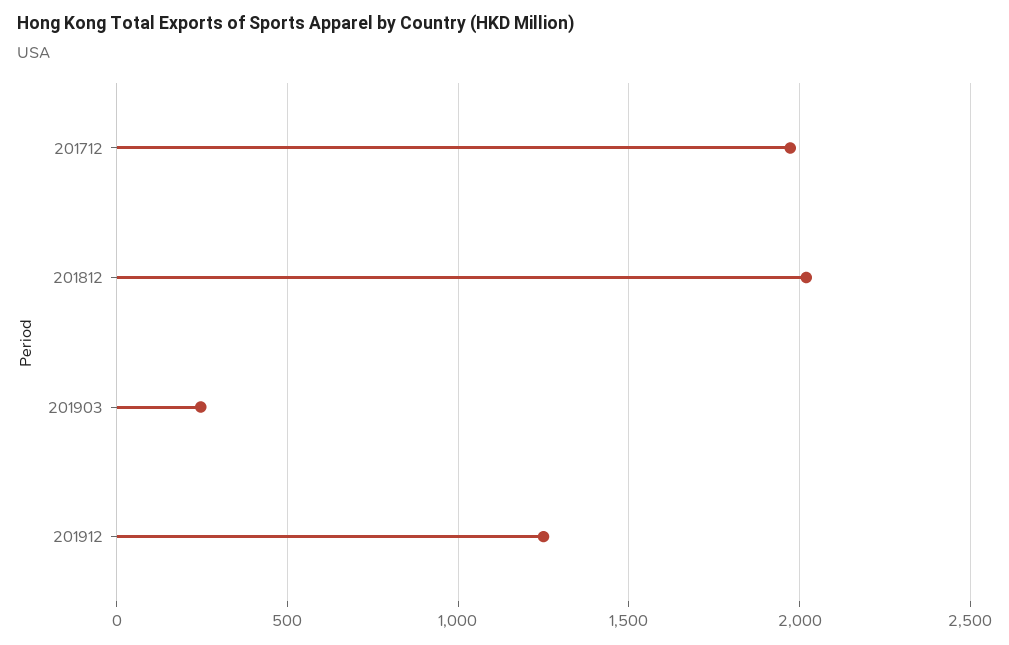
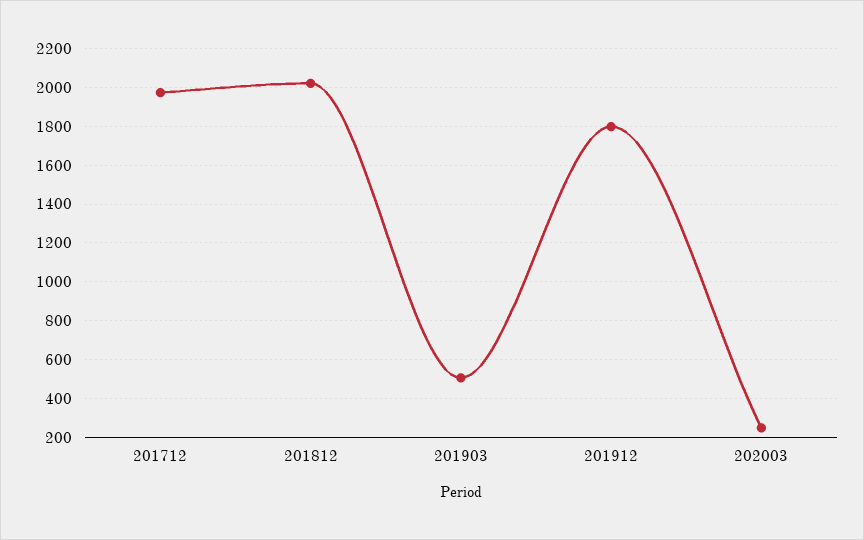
201903: 250 -> 500
201912: 1250 -> 1800
202003: none -> 250

